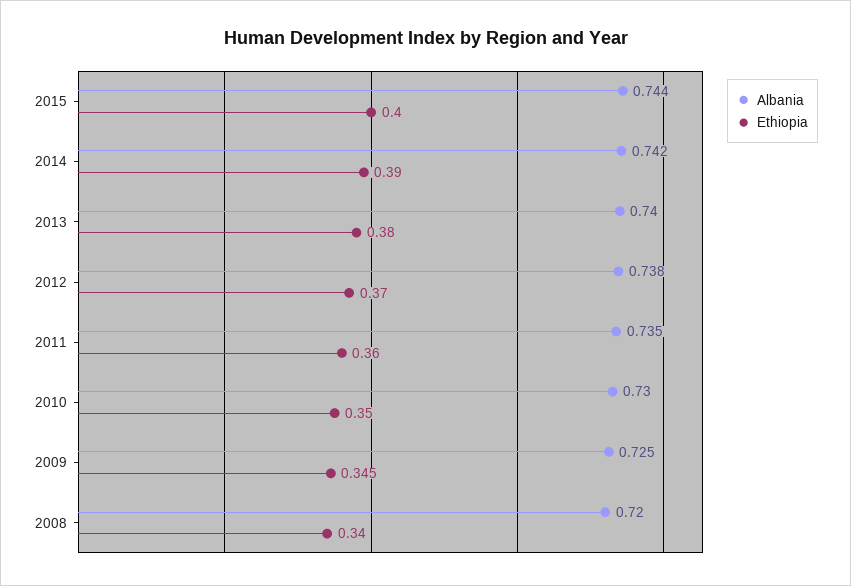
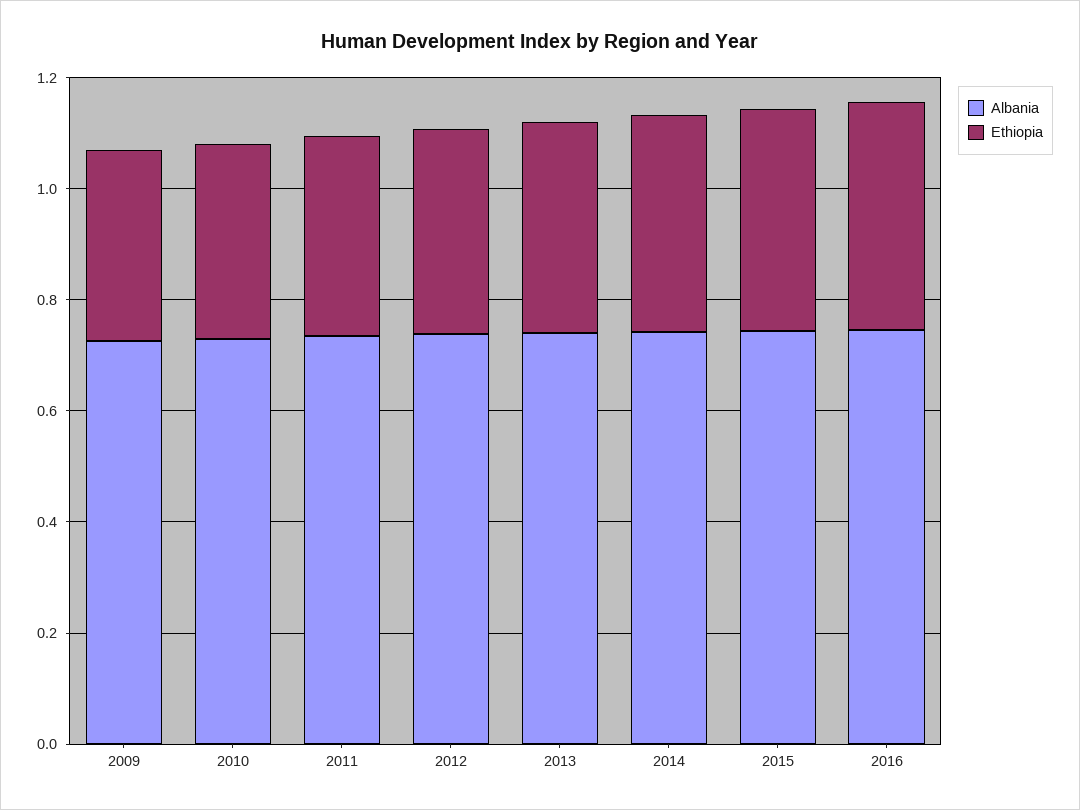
Albania, 2008: 0.72 -> none
Ethiopia, 2008: 0.34 -> none
Albania, 2016: none -> 0.75
Ethiopia, 2016: none -> 0.4

